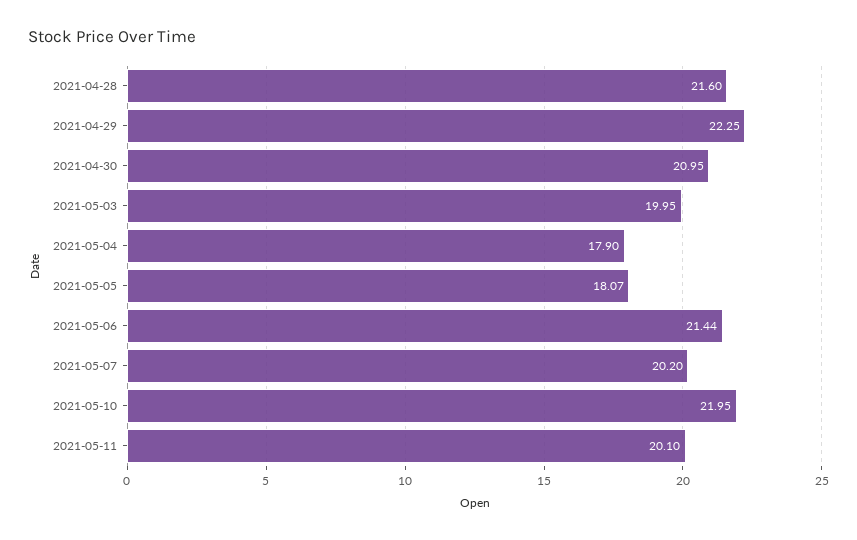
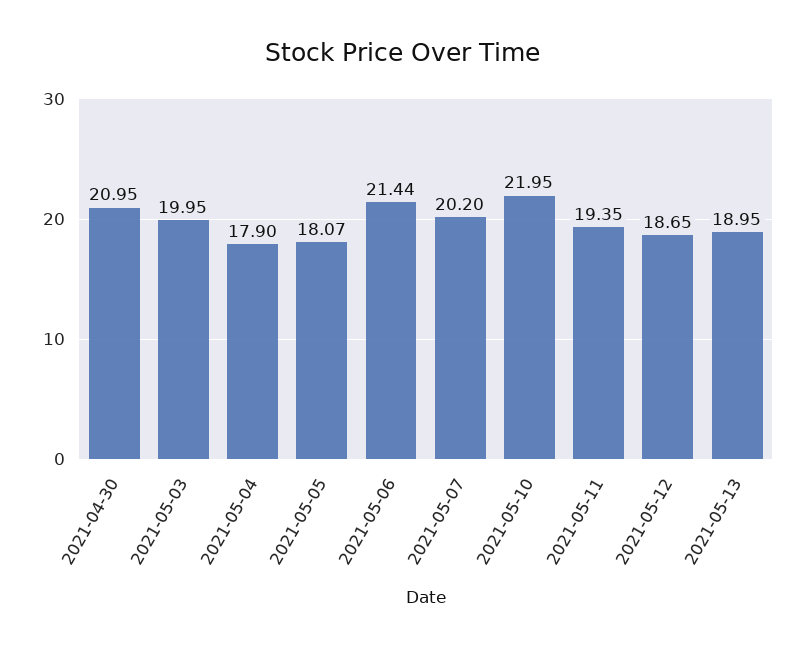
2021-04-28: 21.6 -> none
2021-04-29: 22.25 -> none
2021-05-11: 20.1 -> 19.35
2021-05-12: none -> 18.65
2021-05-13: none -> 18.95

